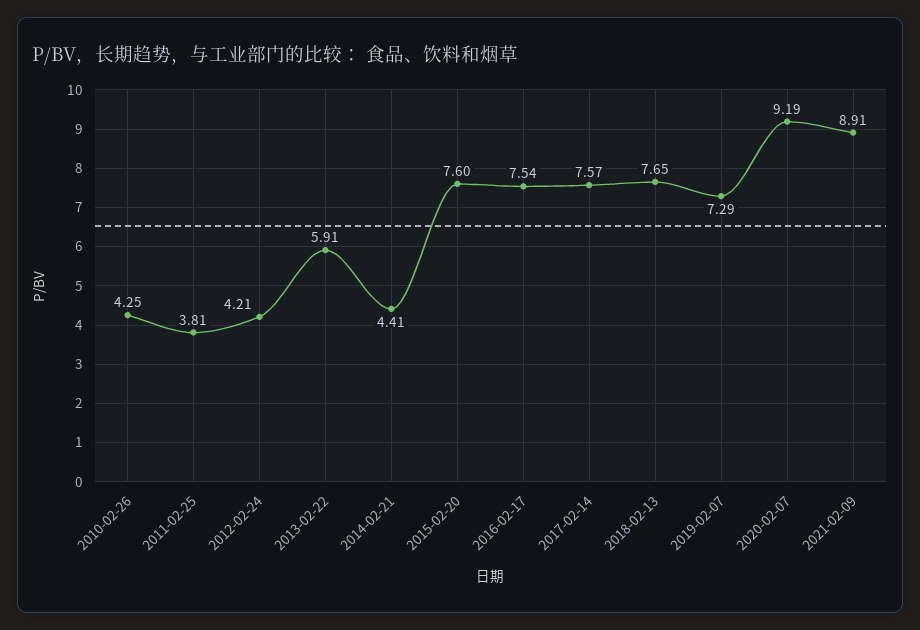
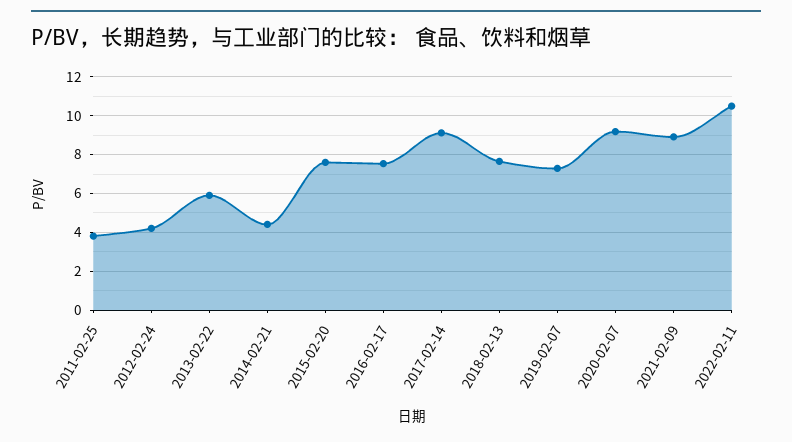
2010-02-26: 4.25 -> none
2017-02-14: 7.57 -> 9
2022-02-11: none -> 10.5

